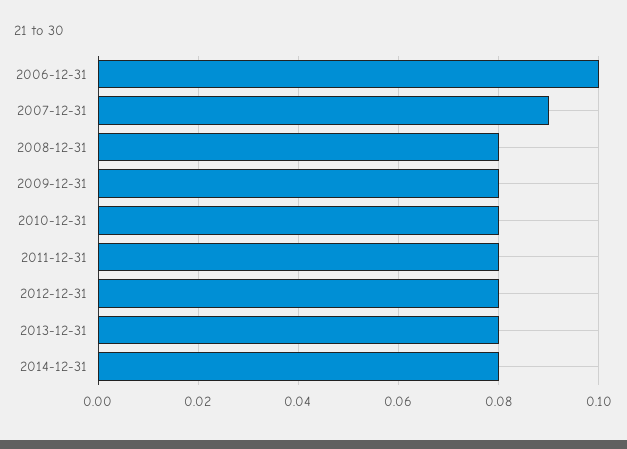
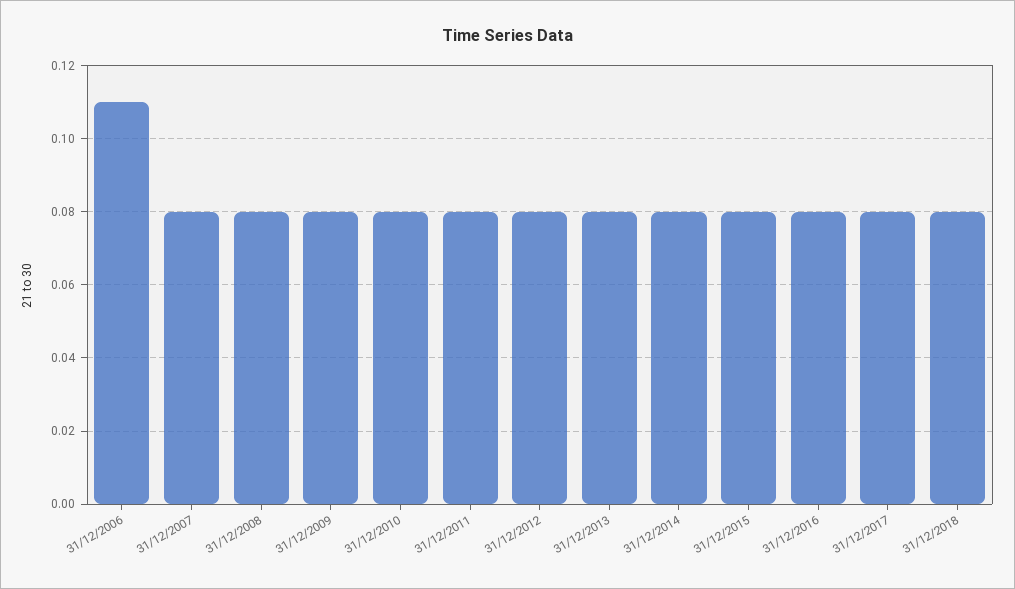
2006-12-31: 0.1 -> 0.11
2007-12-31: 0.09 -> 0.08
31/12/2015: none -> 0.08
31/12/2016: none -> 0.08
31/12/2017: none -> 0.08
31/12/2018: none -> 0.08

